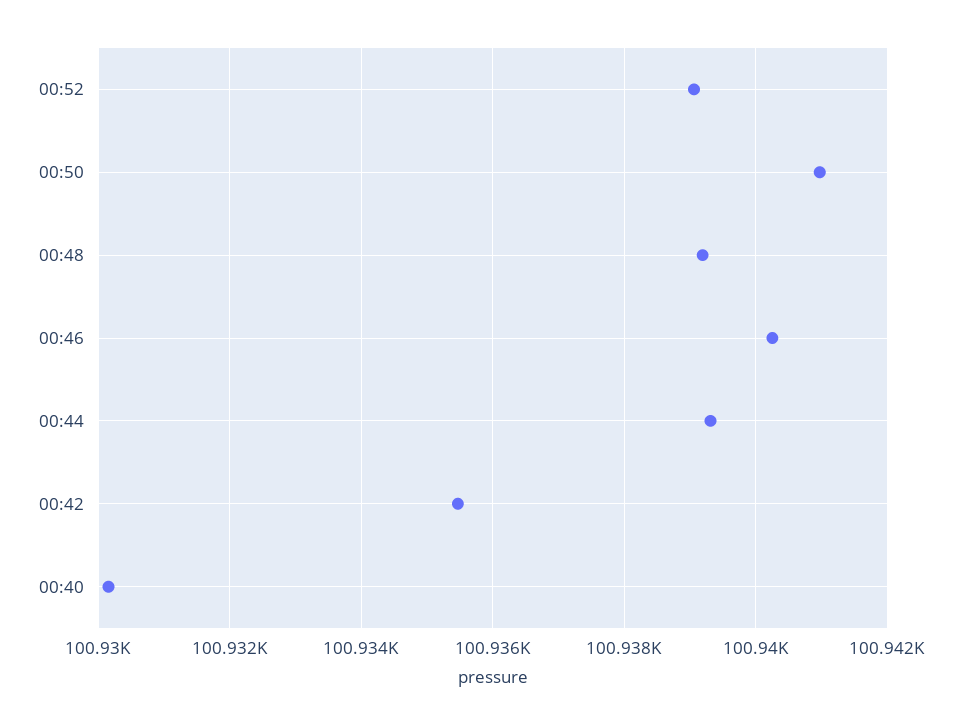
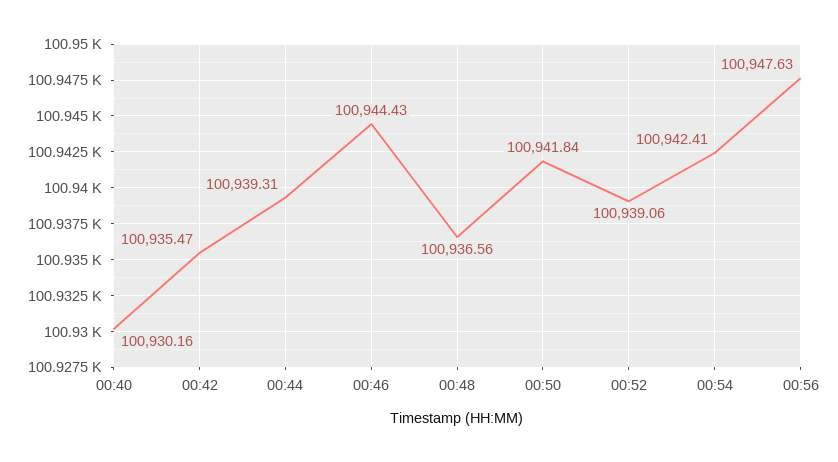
00:50: 100941 -> 100941.84
00:48: 100939.2 -> 100936.56
00:46: 100940.2 -> 100944.43
00:54: none -> 100942.41
00:56: none -> 100947.63

